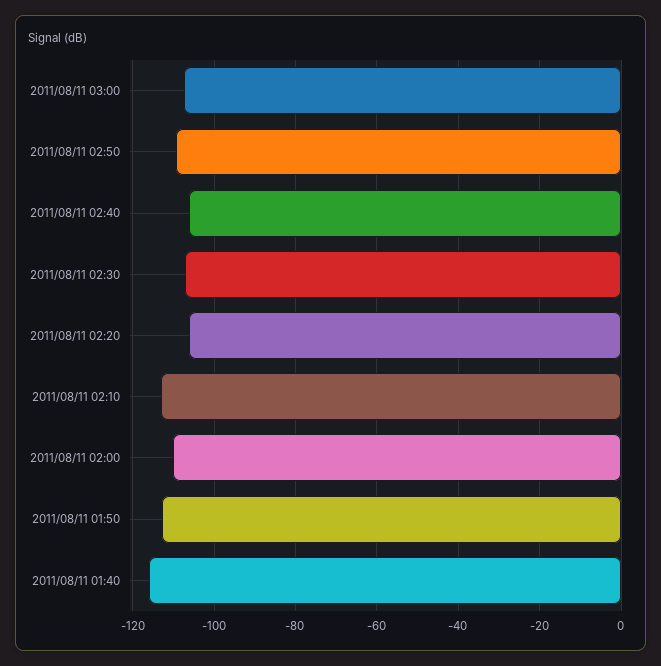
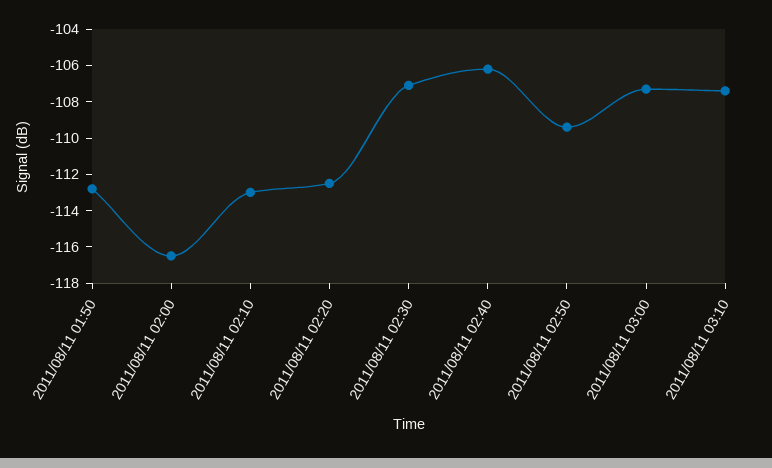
2011/08/11 02:20: -106 -> -112.5
2011/08/11 02:00: -110 -> -116.5
2011/08/11 01:40: -116 -> none
2011/08/11 03:10: none -> -107.5

